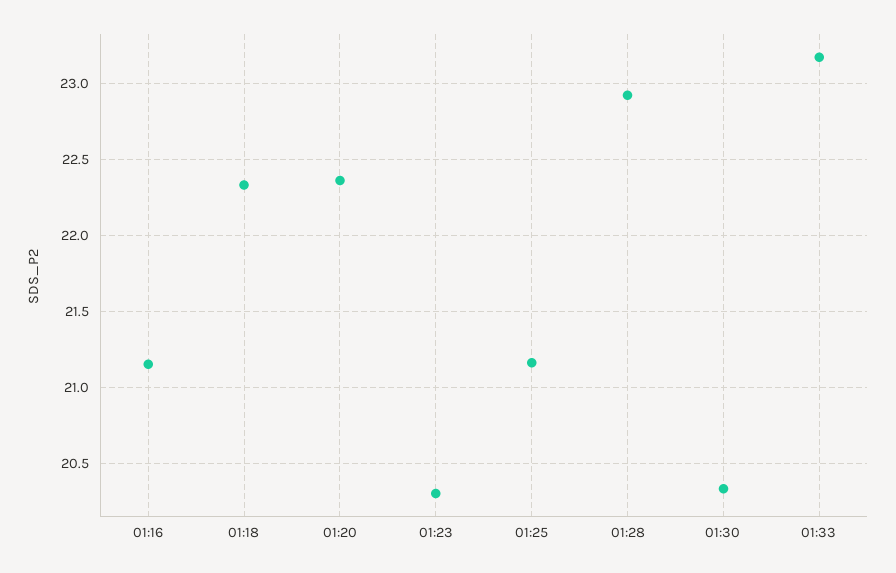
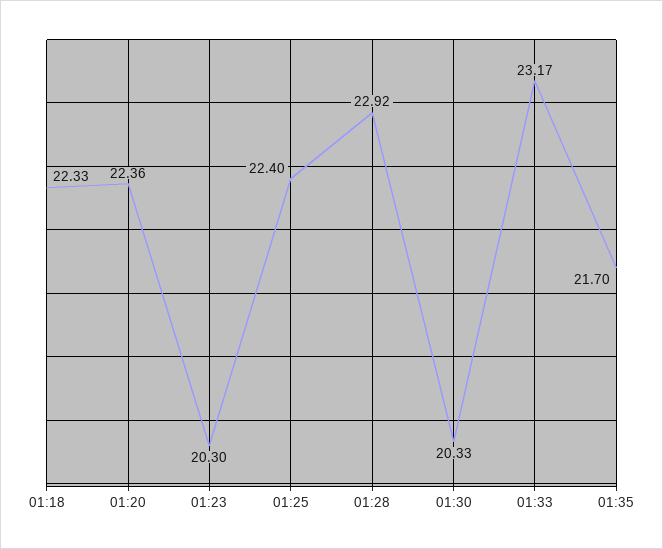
01:16: 21.15 -> none
01:25: 21.15 -> 22.4
01:35: none -> 21.7

